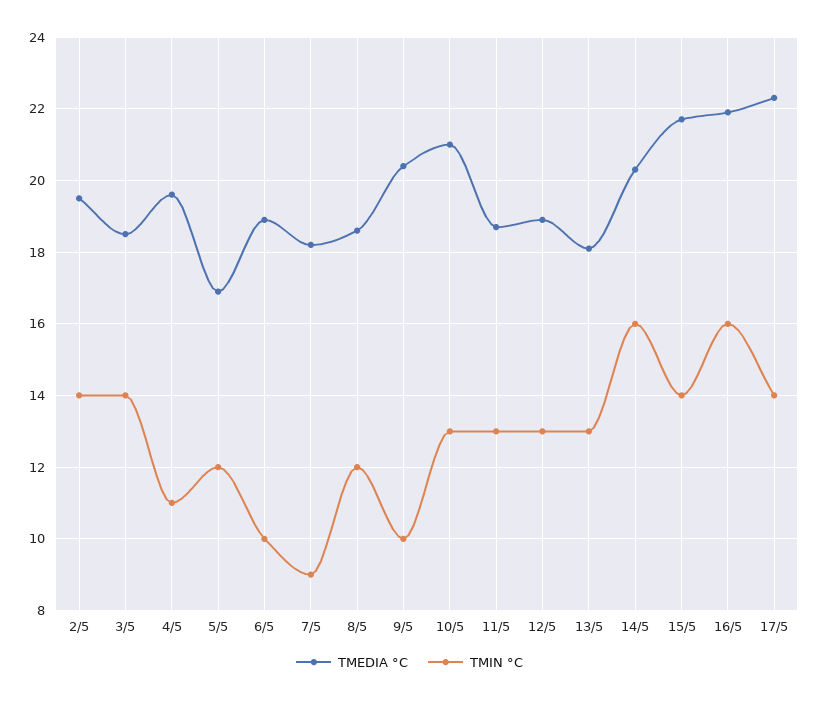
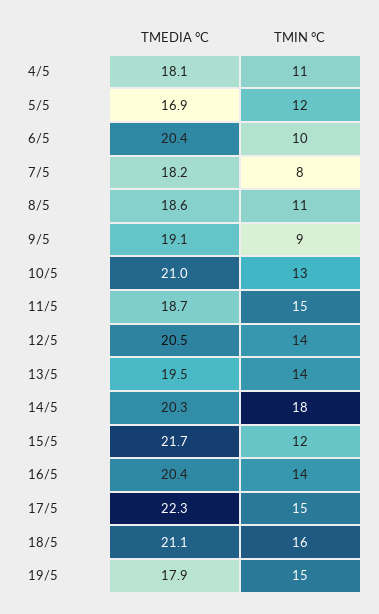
TMEDIA °C, 2/5: 19.5 -> none
TMIN °C, 2/5: 14 -> none
TMEDIA °C, 3/5: 18.5 -> none
TMIN °C, 3/5: 14 -> none
TMEDIA °C, 4/5: 19.5 -> 18.1
TMEDIA °C, 6/5: 19 -> 20.4
TMIN °C, 7/5: 9 -> 8
TMIN °C, 8/5: 12 -> 11
TMEDIA °C, 9/5: 20.5 -> 19.1
TMIN °C, 9/5: 10 -> 9
TMIN °C, 11/5: 13 -> 15
TMEDIA °C, 12/5: 19 -> 20.5
TMIN °C, 12/5: 13 -> 14
TMEDIA °C, 13/5: 18 -> 19.5
TMIN °C, 13/5: 13 -> 14
TMIN °C, 14/5: 16 -> 18
TMIN °C, 15/5: 14 -> 12
TMEDIA °C, 16/5: 22 -> 20.4
TMIN °C, 16/5: 16 -> 14
TMIN °C, 17/5: 14 -> 15
TMEDIA °C, 18/5: none -> 21.1
TMIN °C, 18/5: none -> 16
TMEDIA °C, 19/5: none -> 17.9
TMIN °C, 19/5: none -> 15

